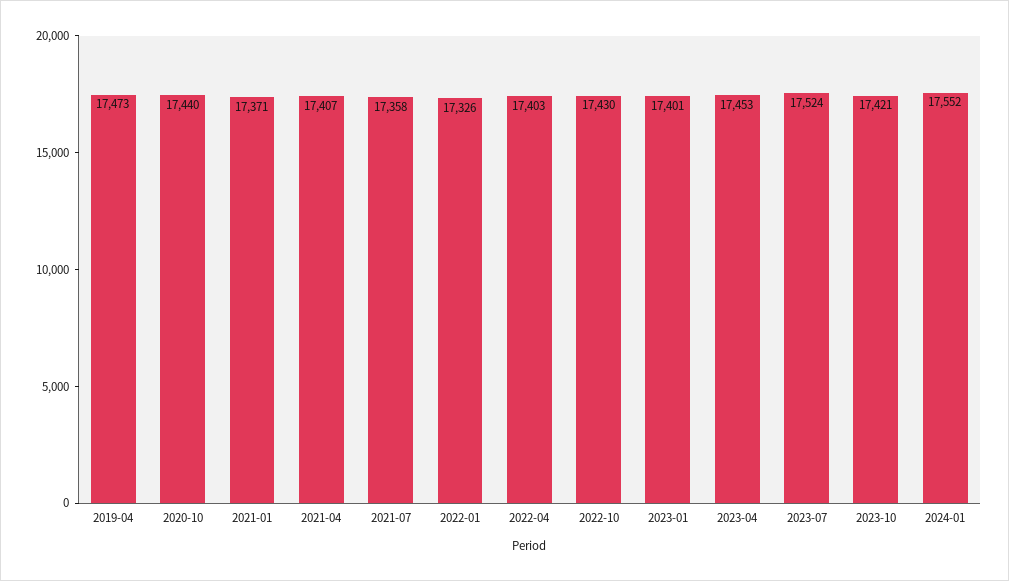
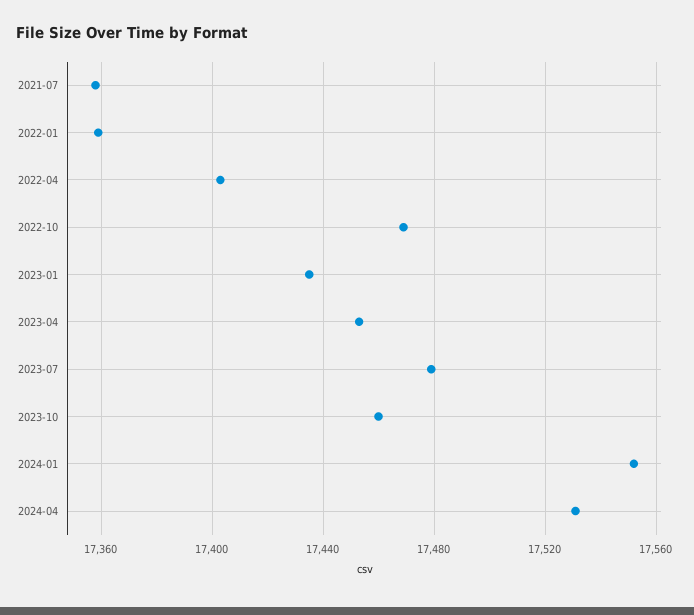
2019-04: 17473 -> none
2020-10: 17440 -> none
2021-01: 17371 -> none
2021-04: 17407 -> none
2022-01: 17326 -> 17360
2022-10: 17430 -> 17470
2023-01: 17401 -> 17435
2023-07: 17524 -> 17480
2023-10: 17421 -> 17460
2024-04: none -> 17530

